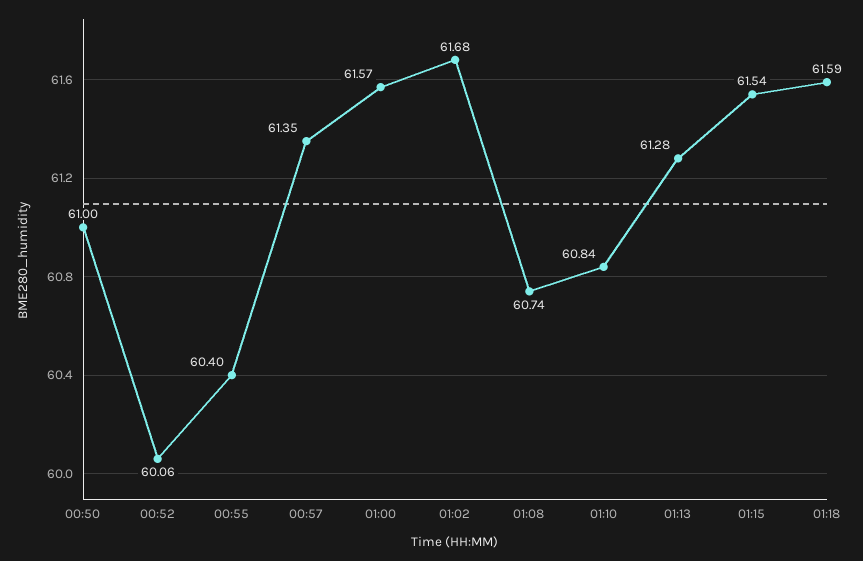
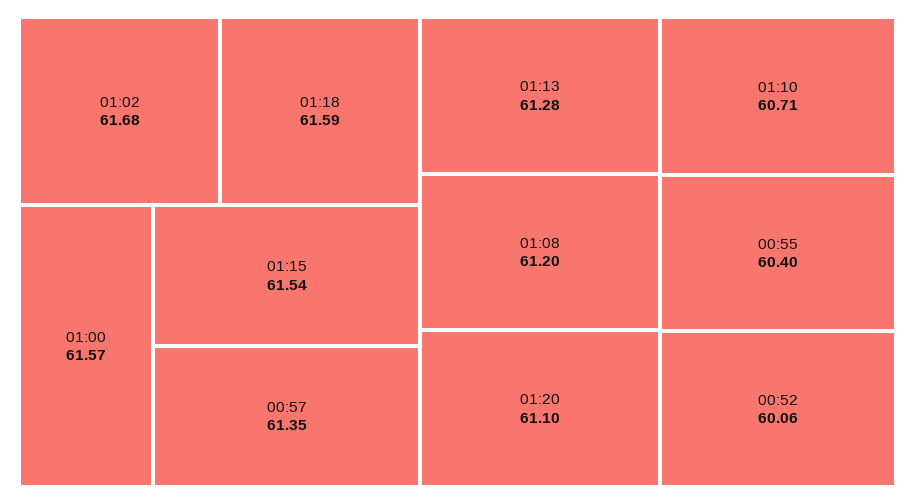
00:50: 61 -> none
01:08: 60.74 -> 61.2
01:10: 60.84 -> 60.71
01:20: none -> 61.1

